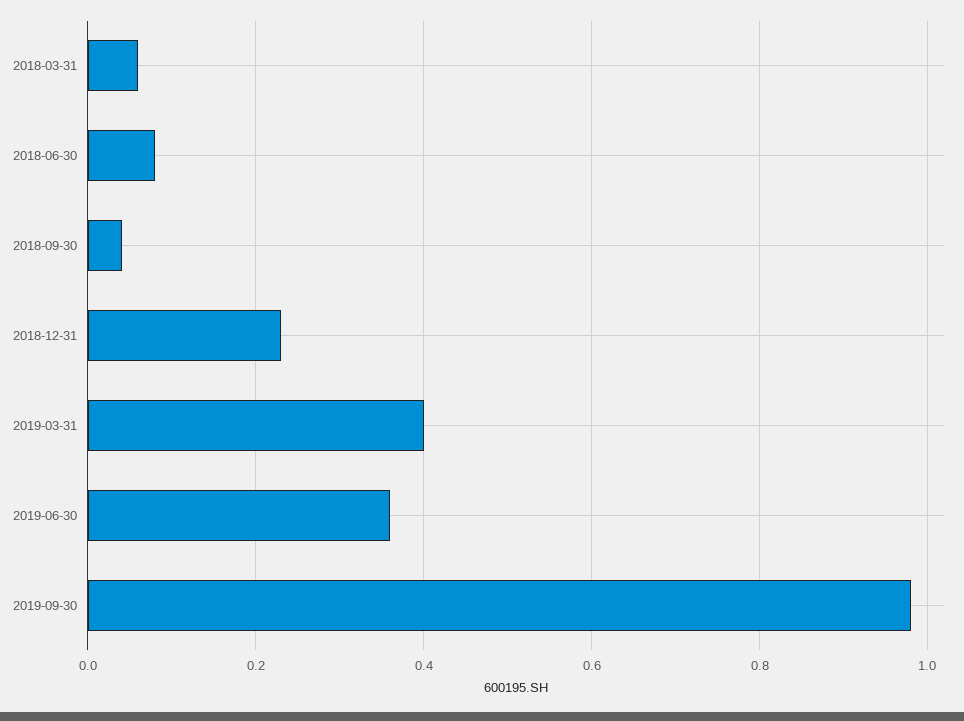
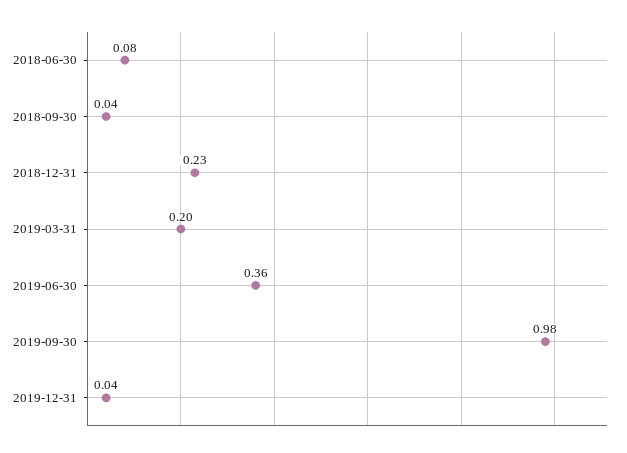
2018-03-31: 0.05 -> none
2019-03-31: 0.4 -> 0.2
2019-12-31: none -> 0.04

